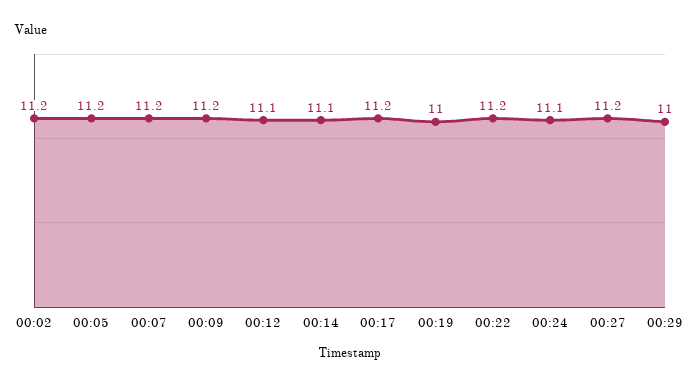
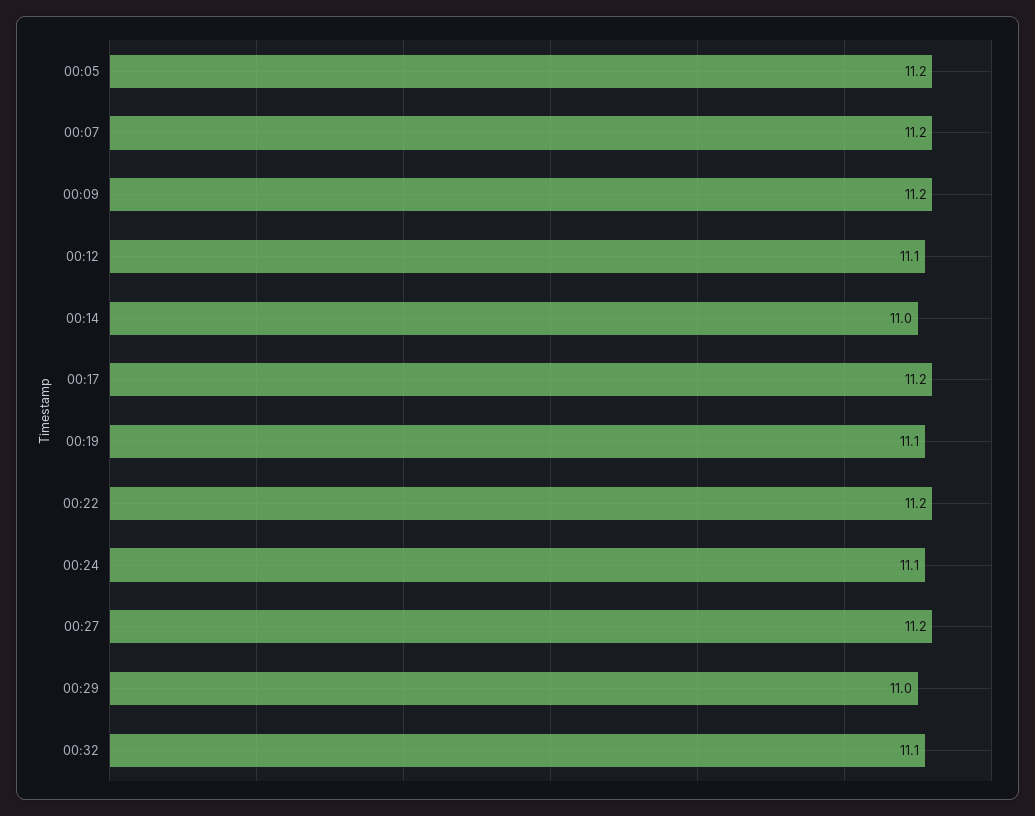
00:02: 11.2 -> none
00:14: 11.1 -> 11
00:19: 11 -> 11.1
00:32: none -> 11.1

